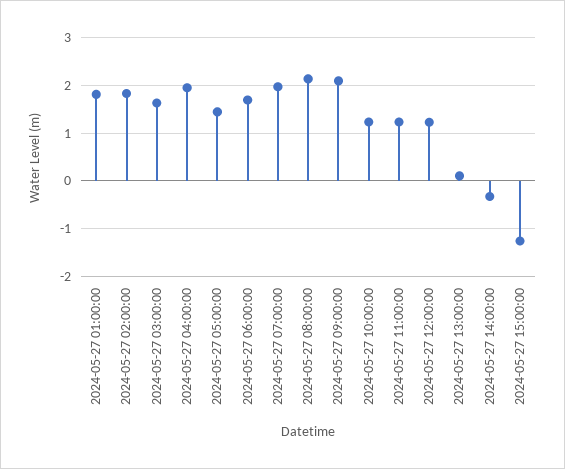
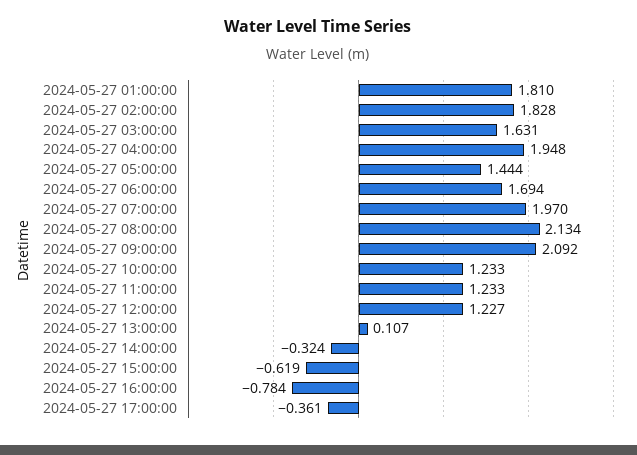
2024-05-27 15:00:00: -1.2 -> -0.619
2024-05-27 16:00:00: none -> -0.784
2024-05-27 17:00:00: none -> -0.361

